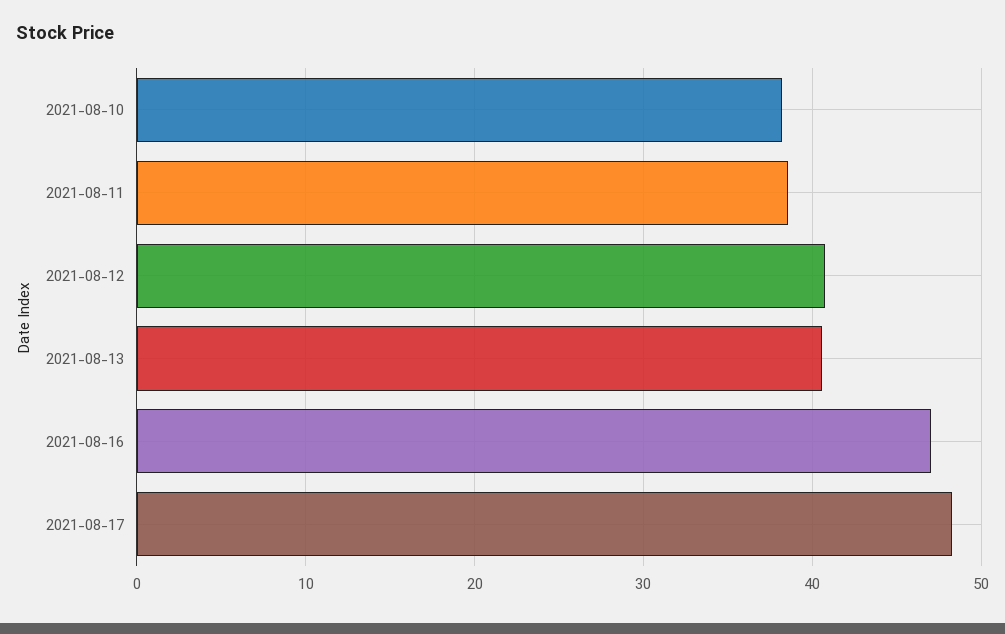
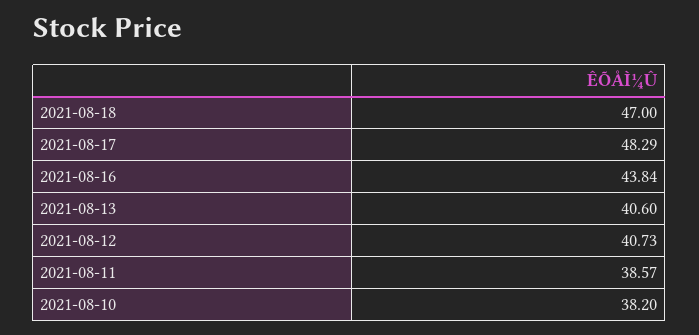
2021-08-16: 47 -> 43.84
2021-08-18: none -> 47

